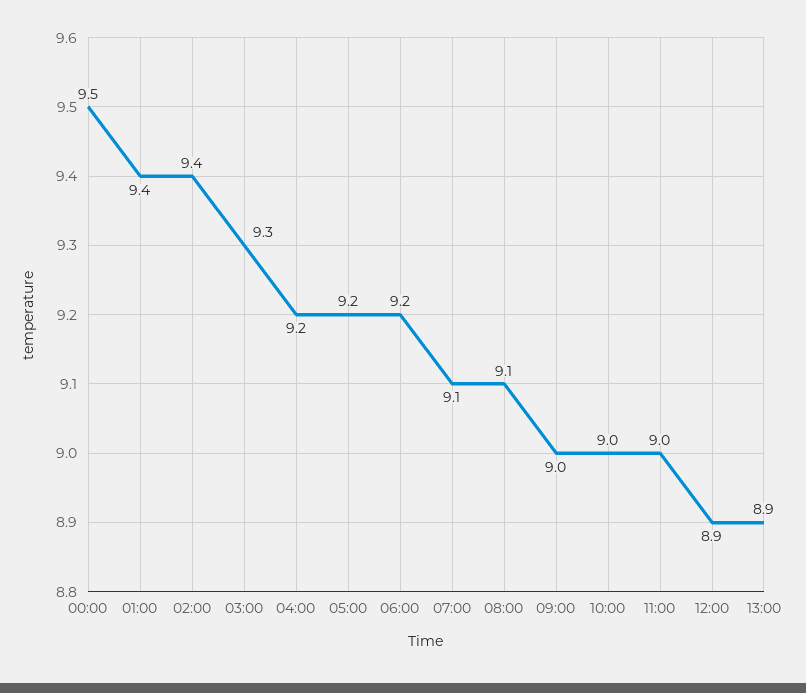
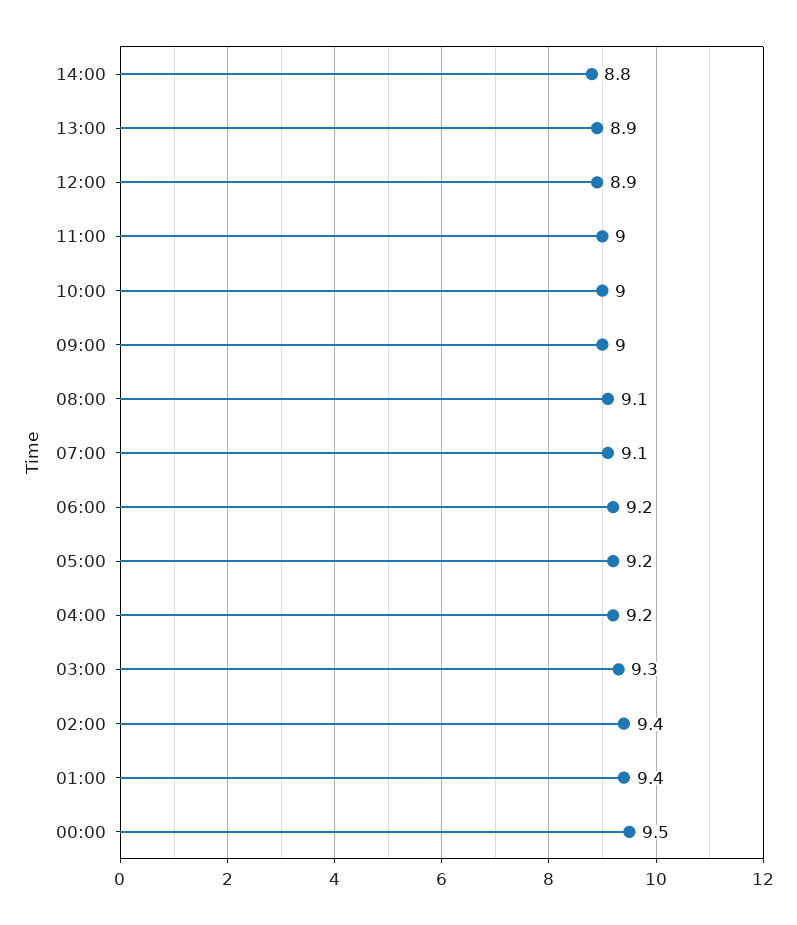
14:00: none -> 8.8

